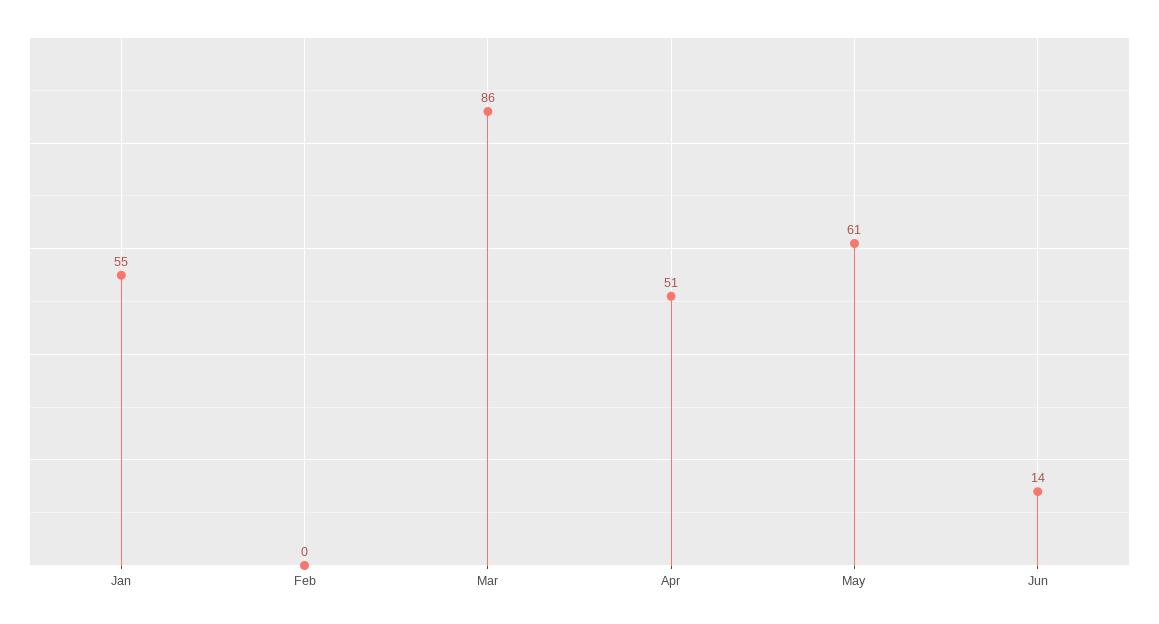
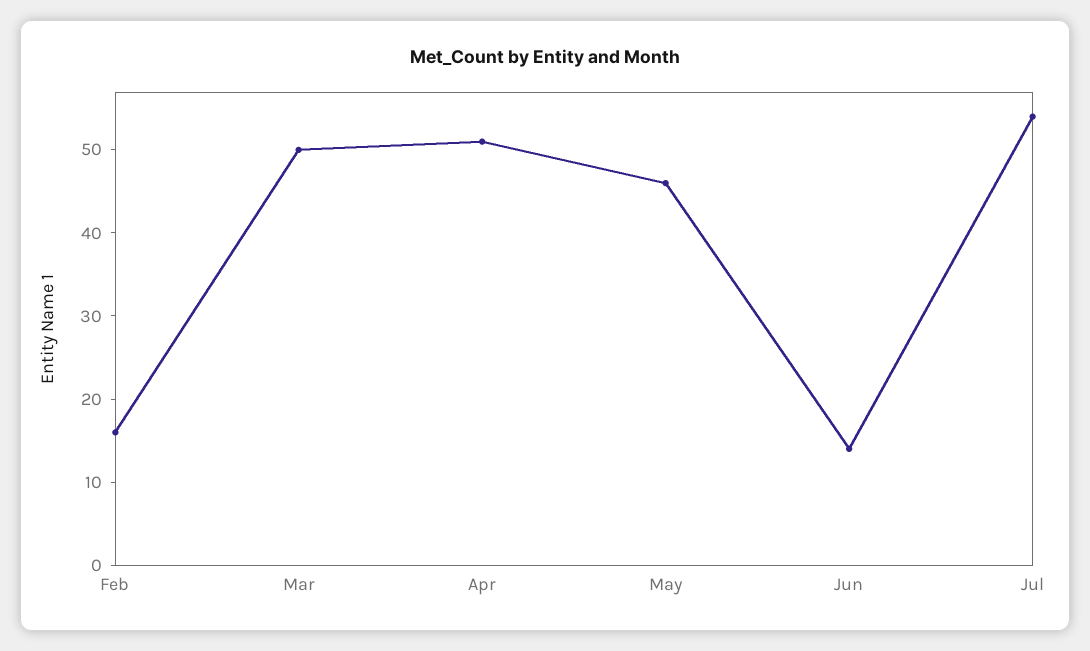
Jan: 55 -> none
Feb: 0 -> 16
Mar: 86 -> 50
May: 61 -> 46
Jul: none -> 54

